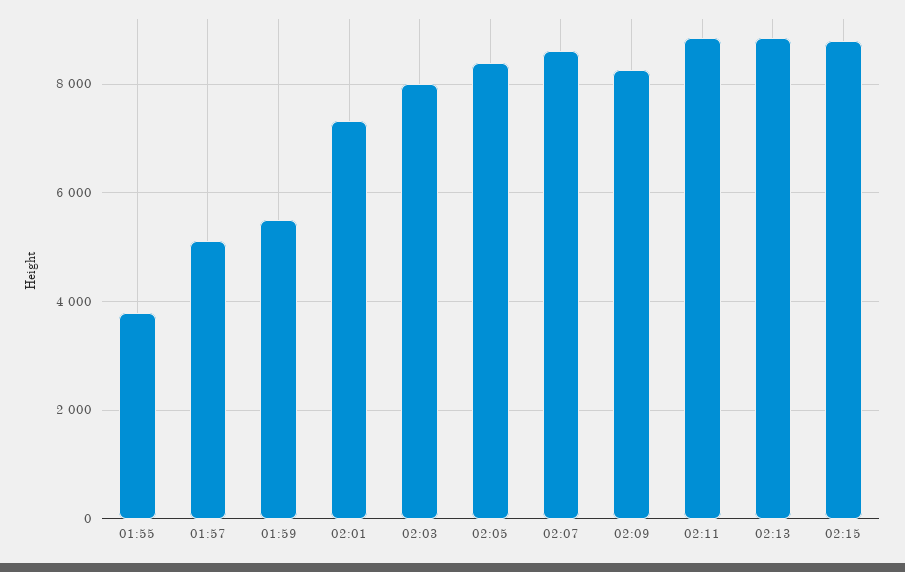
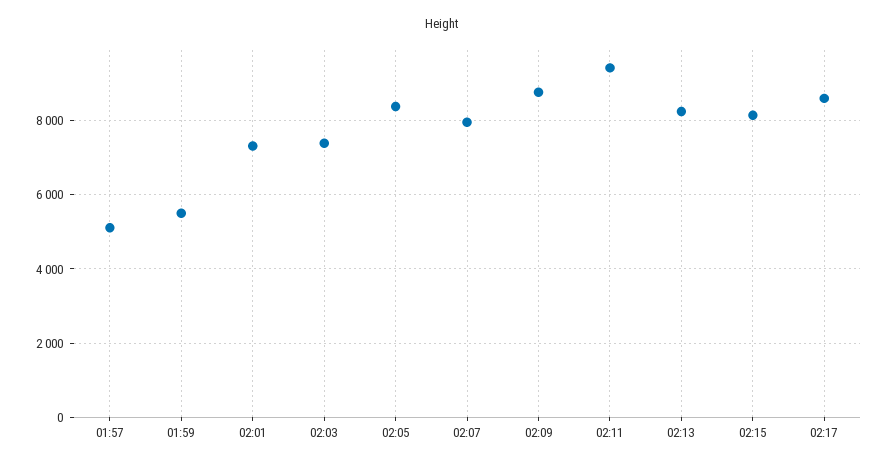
01:55: 3800 -> none
02:03: 8000 -> 7400
02:07: 8600 -> 8000
02:09: 8200 -> 8800
02:11: 8800 -> 9400
02:13: 8800 -> 8200
02:15: 8800 -> 8200
02:17: none -> 8600

